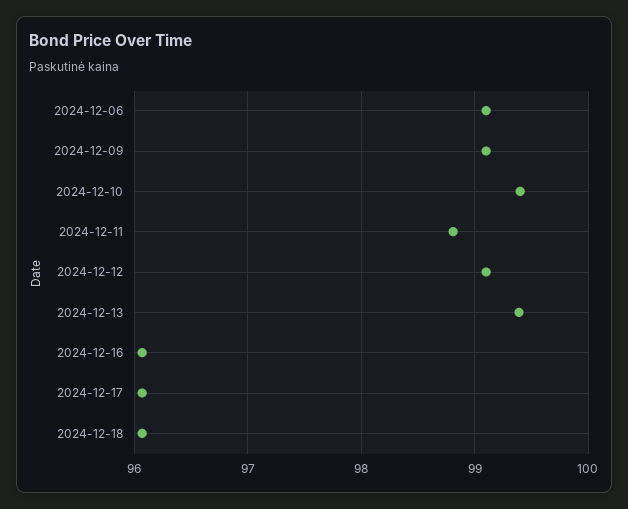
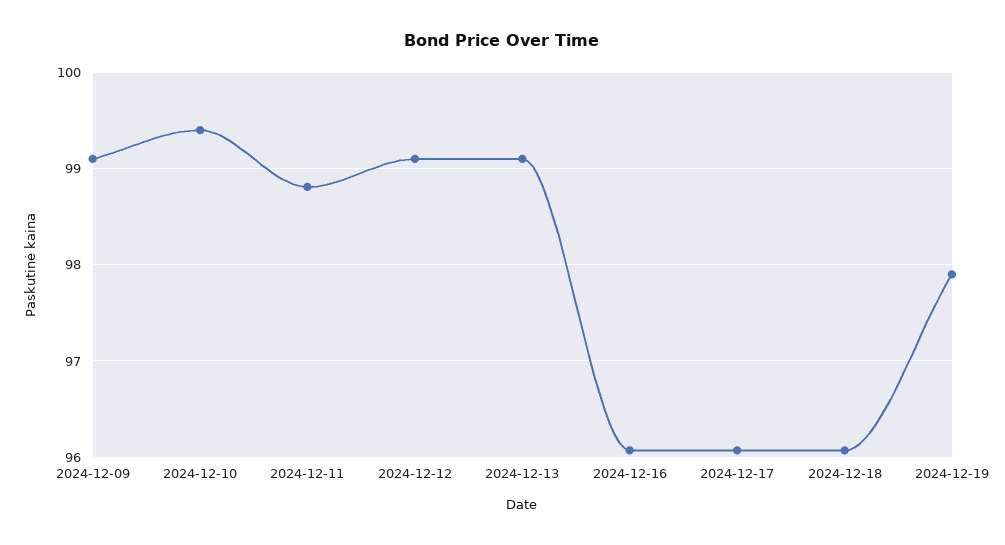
2024-12-06: 99.1 -> none
2024-12-13: 99.4 -> 99.1
2024-12-19: none -> 97.9

